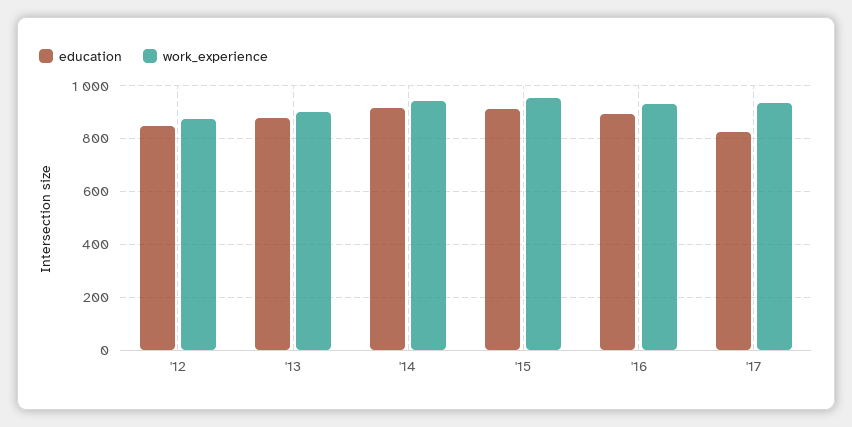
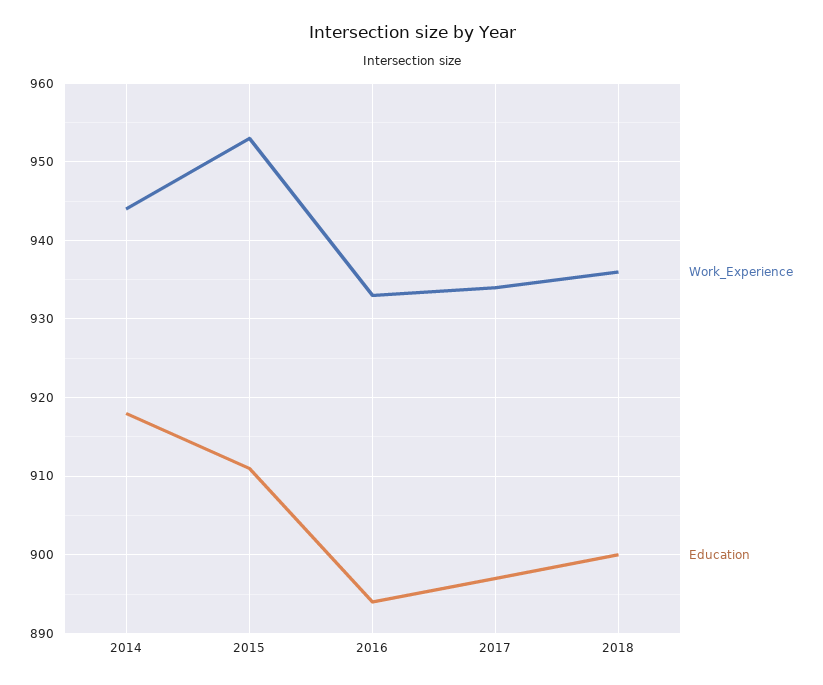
education, '12: 850 -> none
work_experience, '12: 875 -> none
education, '13: 875 -> none
work_experience, '13: 900 -> none
education, '17: 825 -> 897
work_experience, 2018: none -> 936
education, 2018: none -> 900

